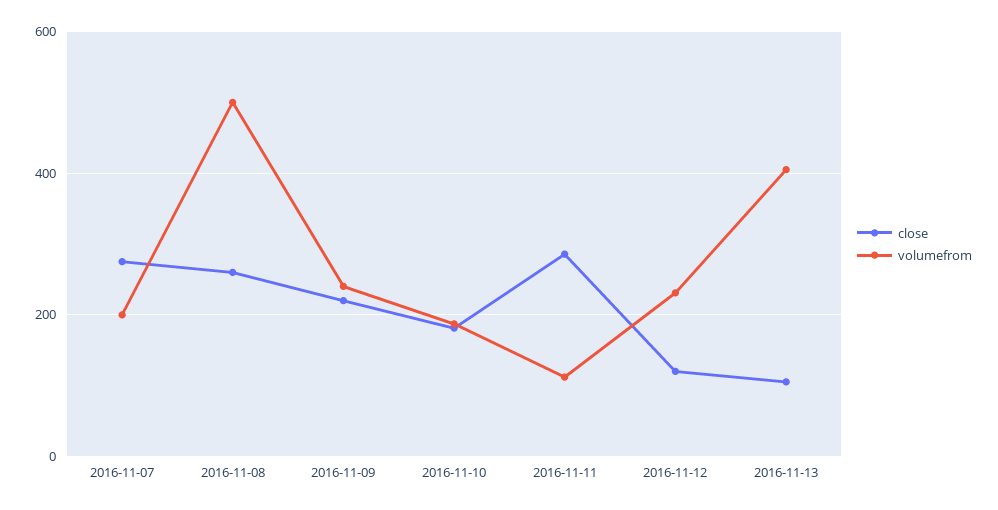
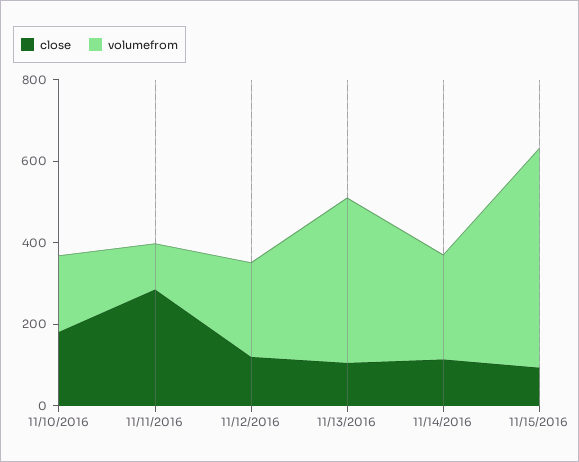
close, 2016-11-07: 280 -> none
volumefrom, 2016-11-07: 200 -> none
close, 2016-11-08: 260 -> none
volumefrom, 2016-11-08: 500 -> none
close, 2016-11-09: 220 -> none
volumefrom, 2016-11-09: 240 -> none
close, 11/14/2016: none -> 100
volumefrom, 11/14/2016: none -> 250
close, 11/15/2016: none -> 100
volumefrom, 11/15/2016: none -> 550

